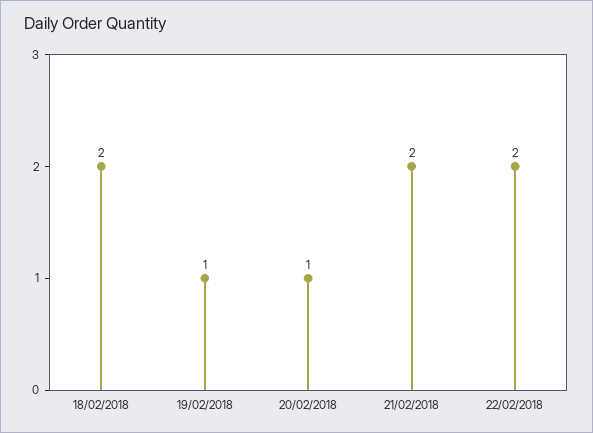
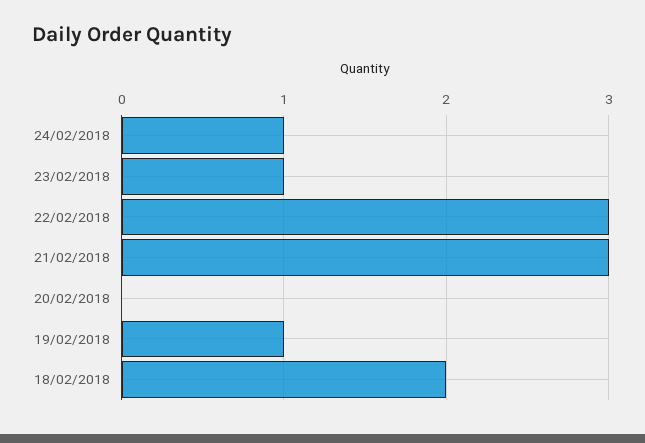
20/02/2018: 1 -> 0
21/02/2018: 2 -> 3
22/02/2018: 2 -> 3
24/02/2018: none -> 1
23/02/2018: none -> 1

